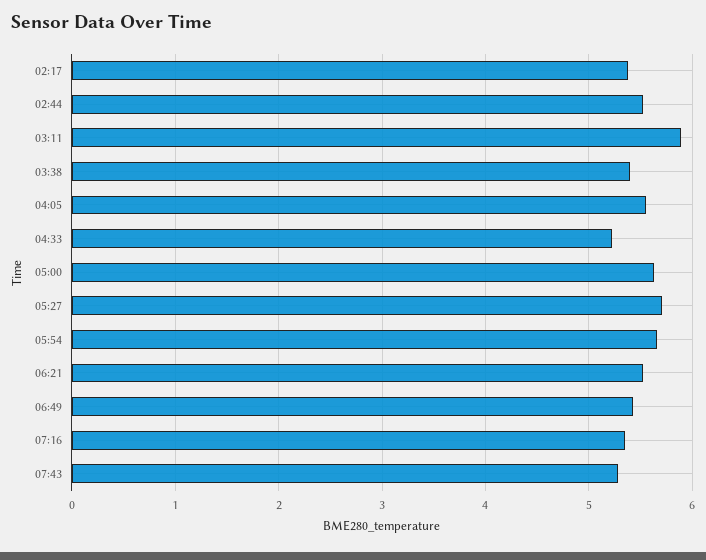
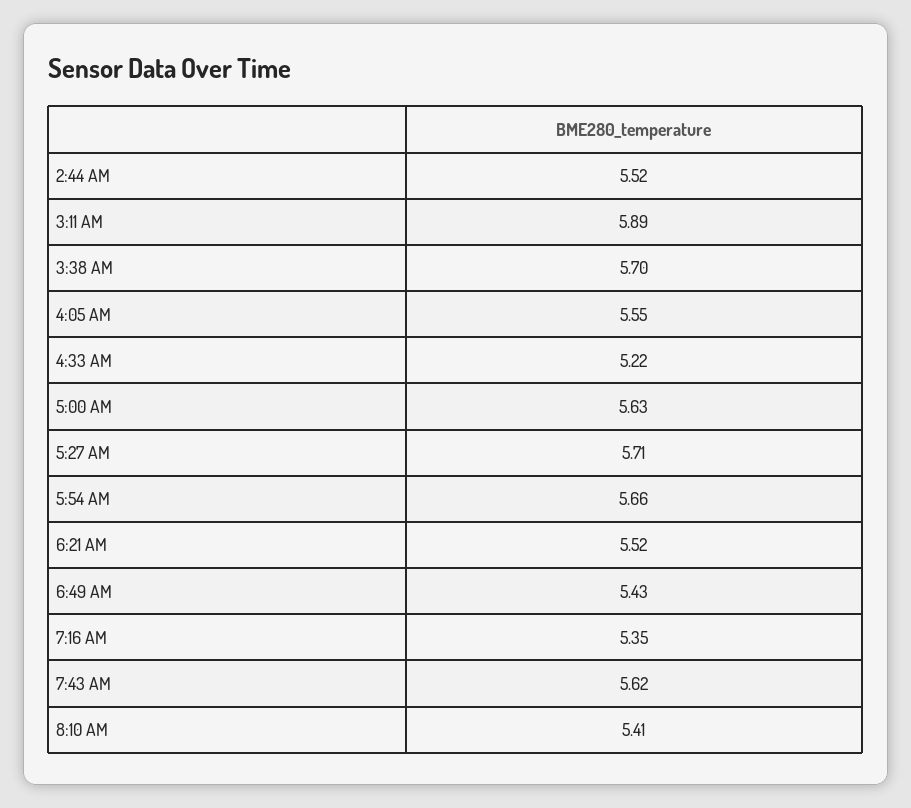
02:17: 5.4 -> none
03:38: 5.4 -> 5.7
07:43: 5.3 -> 5.62
8:10 AM: none -> 5.41

